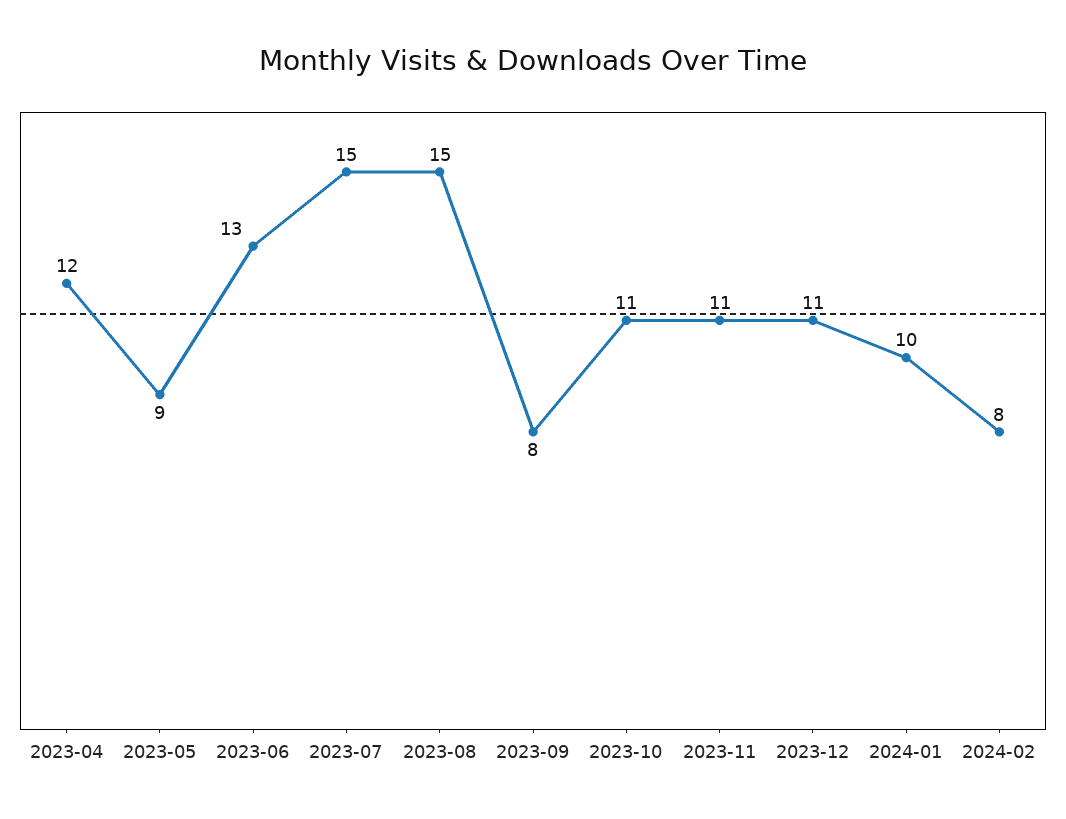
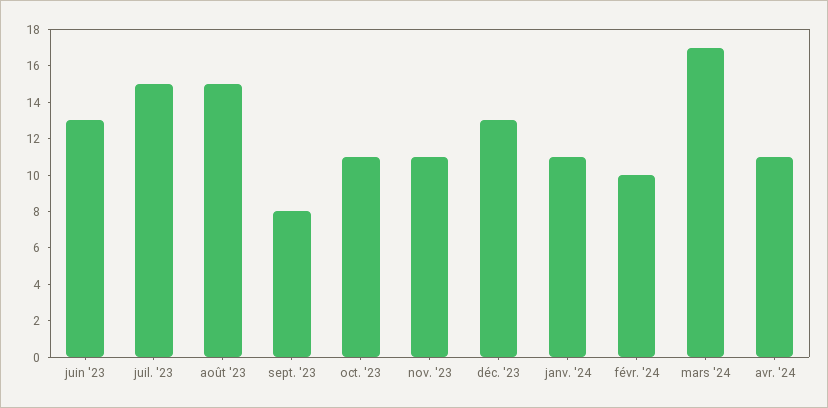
2023-04: 12 -> none
2023-05: 9 -> none
2023-12: 11 -> 13
2024-01: 10 -> 11
2024-02: 8 -> 10
mars '24: none -> 17
avr. '24: none -> 11

